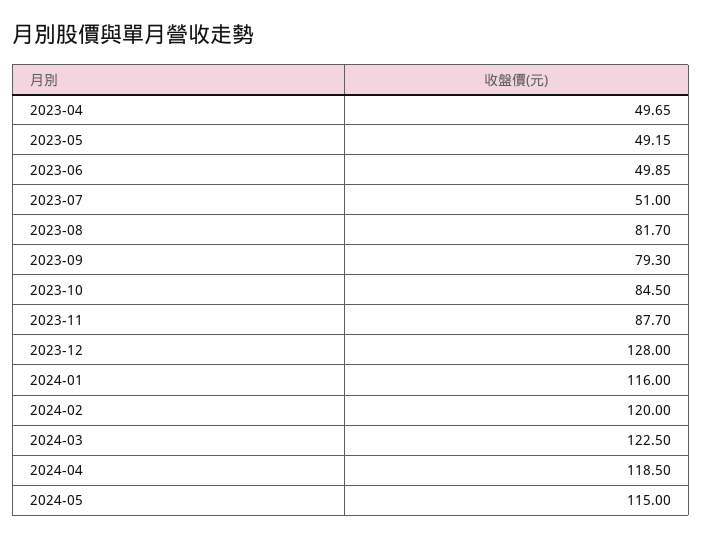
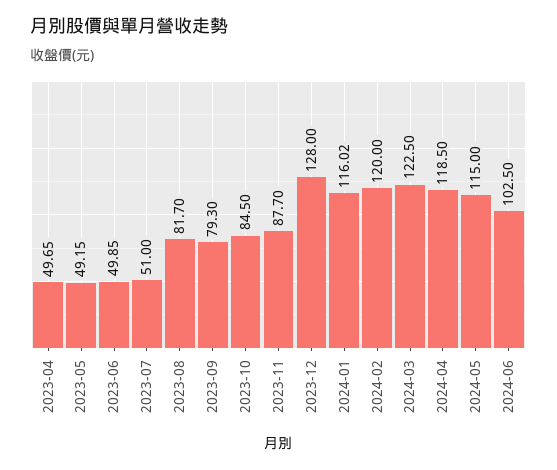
2024-01: 116 -> 116.02
2024-06: none -> 102.5

